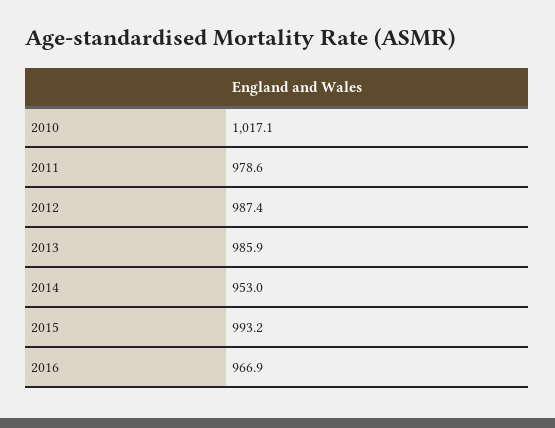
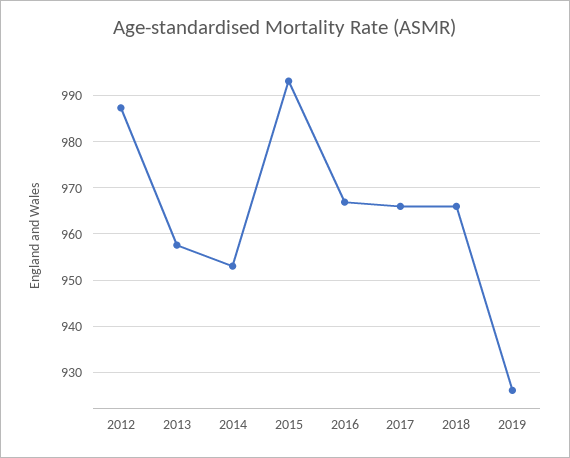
2010: 1017.1 -> none
2011: 978.6 -> none
2013: 985.9 -> 958
2017: none -> 966
2018: none -> 966
2019: none -> 926

